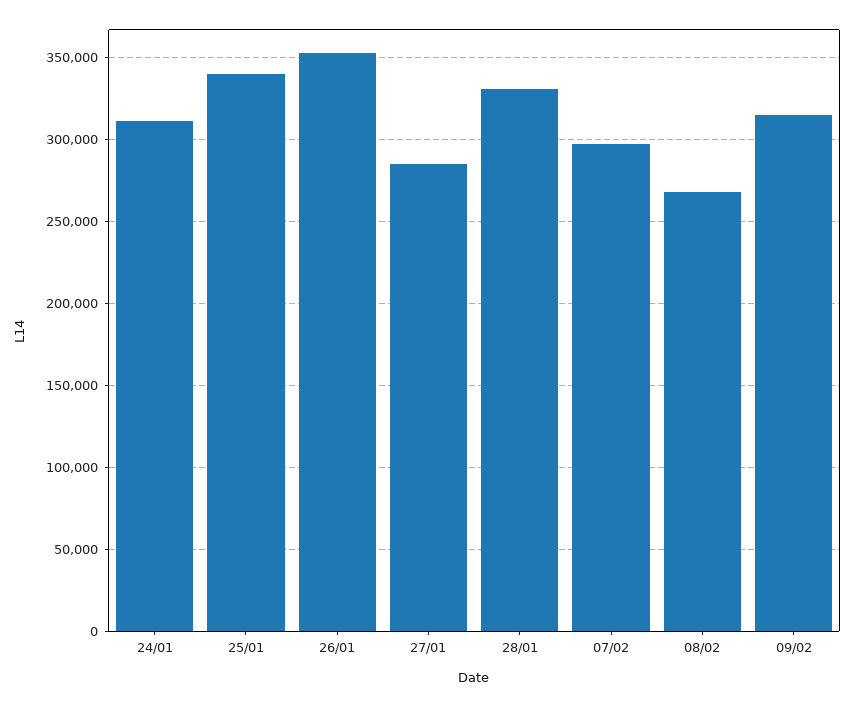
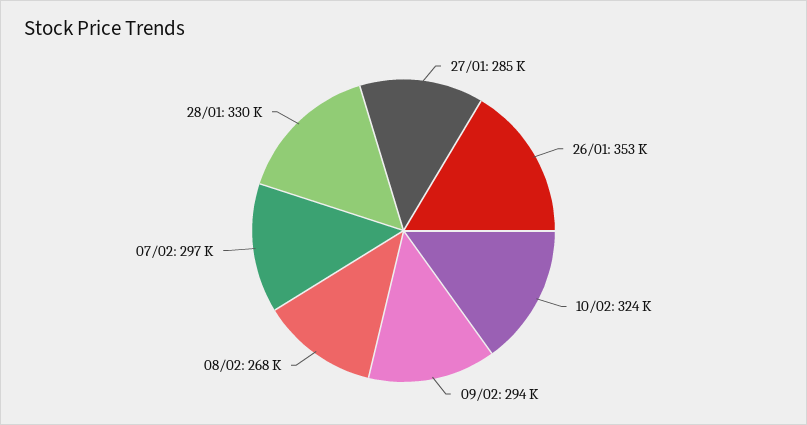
24/01: 310000 -> none
25/01: 340000 -> none
09/02: 315000 -> 294000
10/02: none -> 324000

